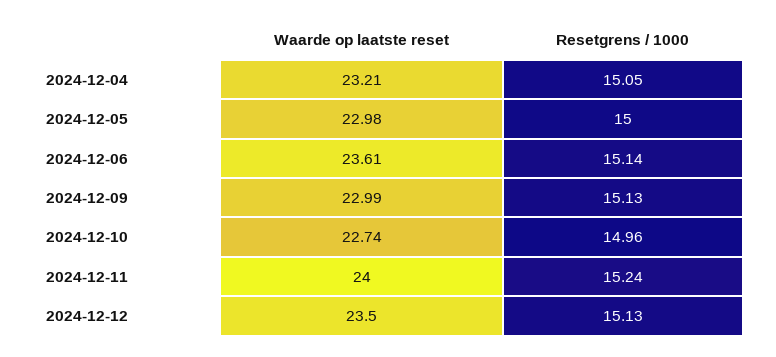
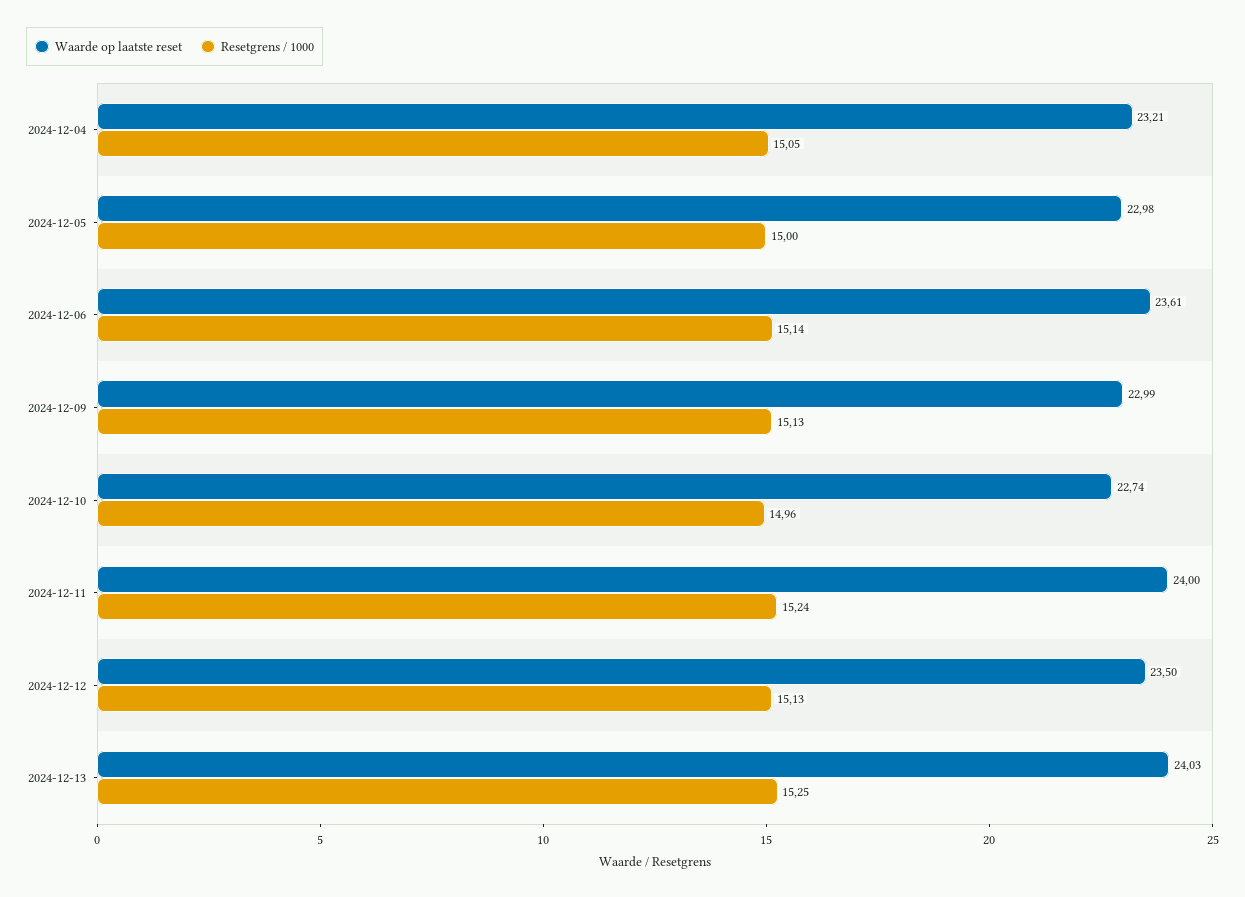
Waarde op laatste reset, 2024-12-13: none -> 24.03
Resetgrens / 1000, 2024-12-13: none -> 15.25

